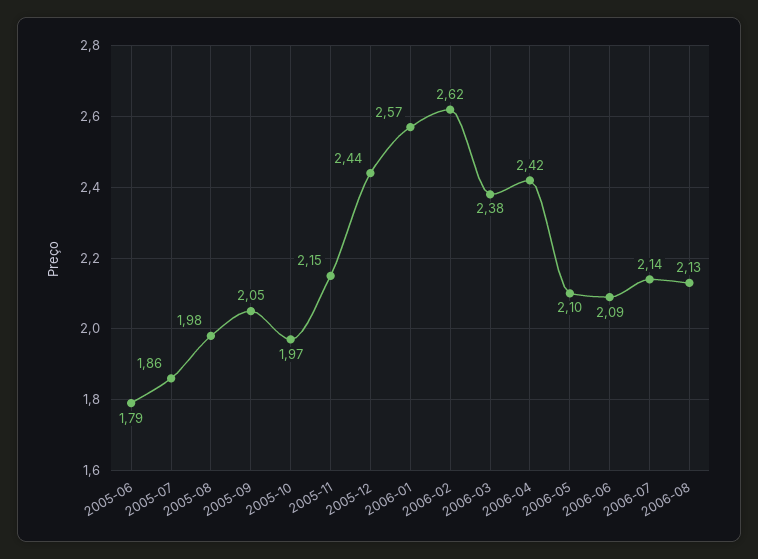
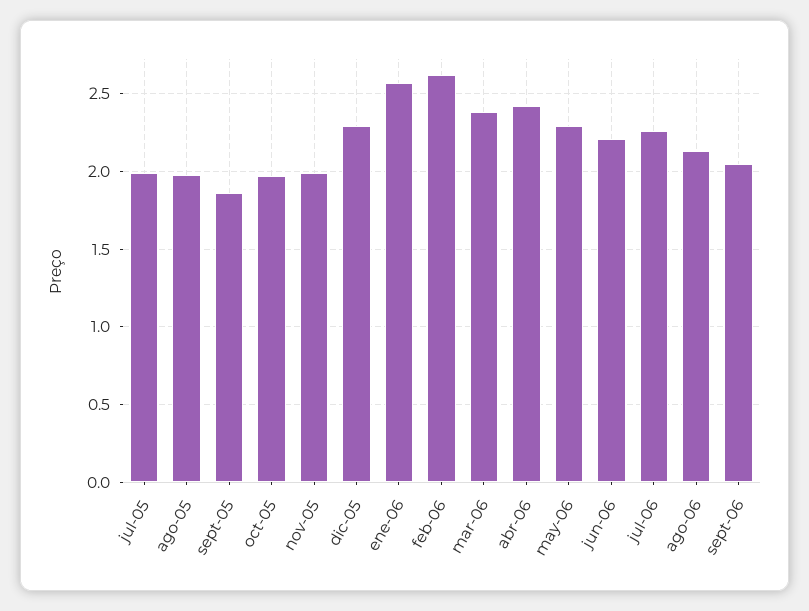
2005-06: 1.79 -> none
2005-07: 1.86 -> 2
2005-09: 2.05 -> 1.85
2005-11: 2.15 -> 2
2005-12: 2.44 -> 2.3
2006-05: 2.1 -> 2.3
2006-06: 2.09 -> 2.2
2006-07: 2.14 -> 2.25
sept-06: none -> 2.05

